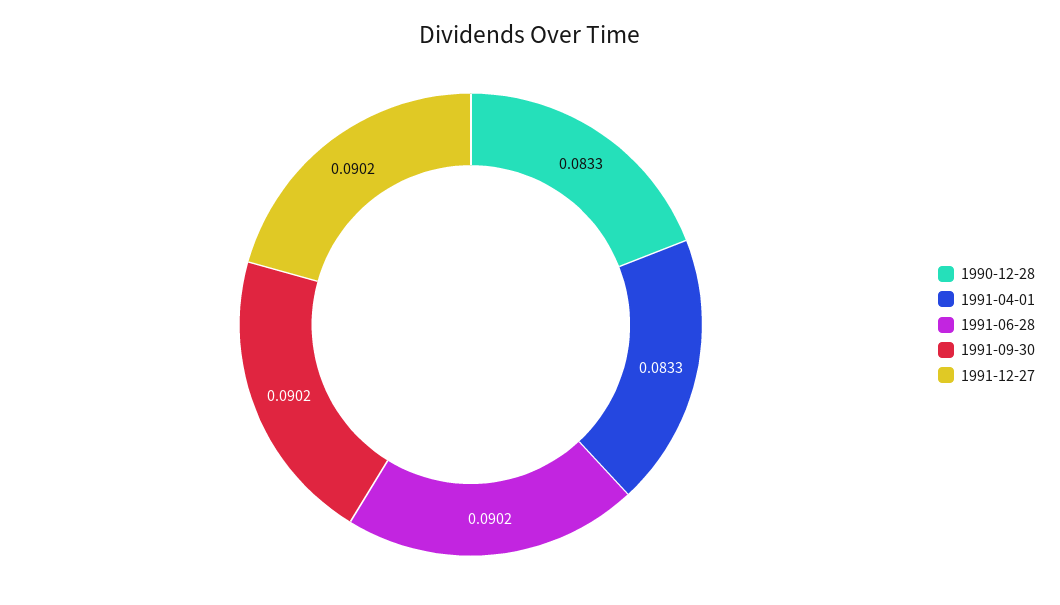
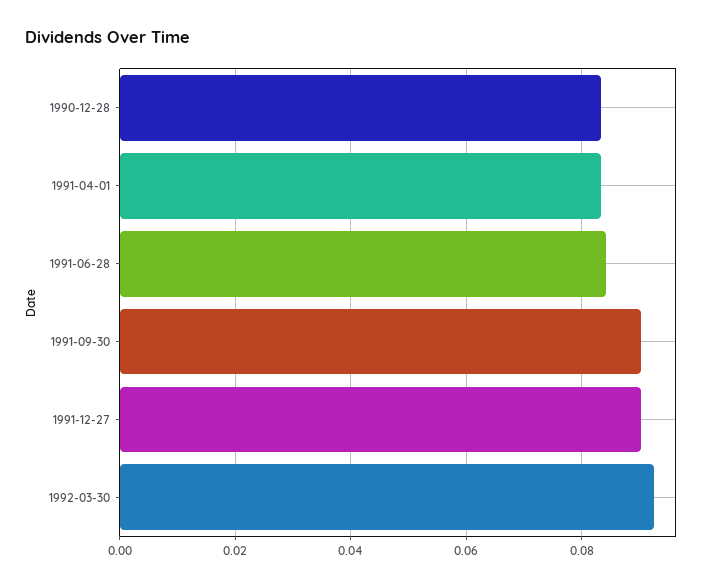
1991-06-28: 0.0902 -> 0.084
1992-03-30: none -> 0.092

